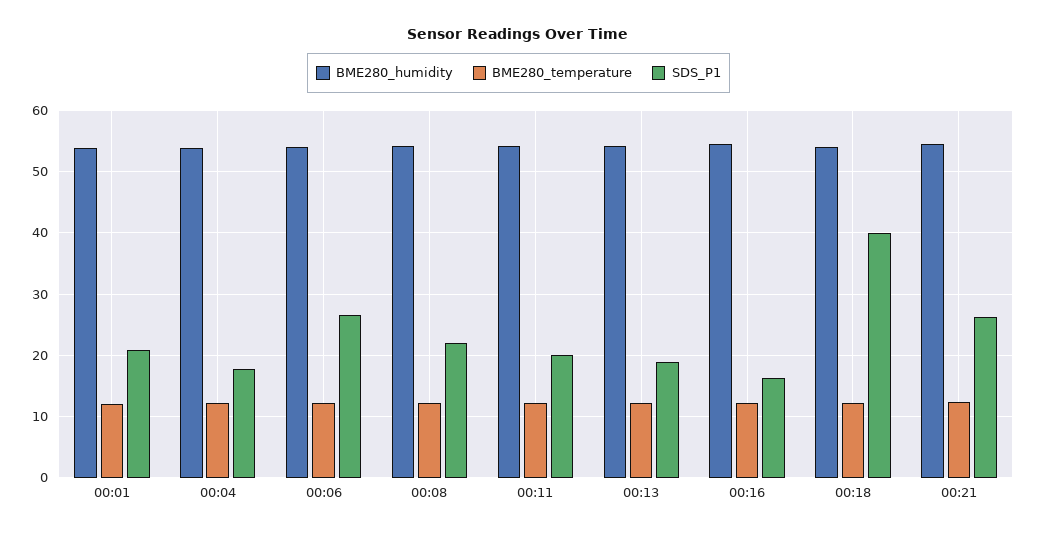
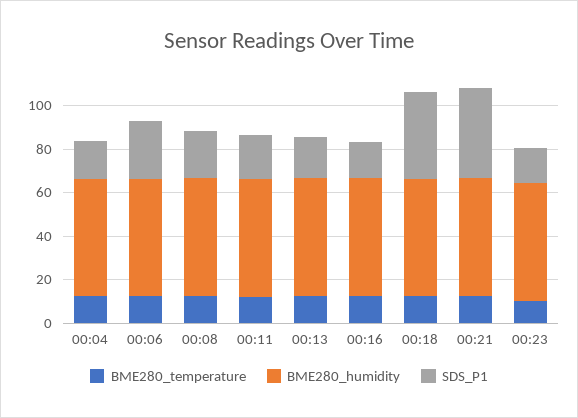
BME280_humidity, 00:01: 54 -> none
BME280_temperature, 00:01: 12 -> none
SDS_P1, 00:01: 21 -> none
SDS_P1, 00:21: 26 -> 40
BME280_temperature, 00:23: none -> 10
BME280_humidity, 00:23: none -> 55
SDS_P1, 00:23: none -> 15

